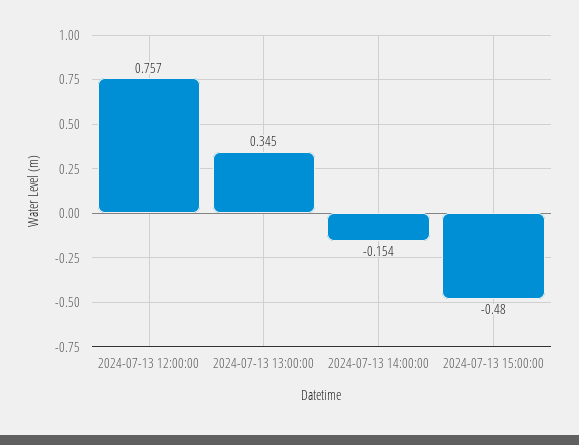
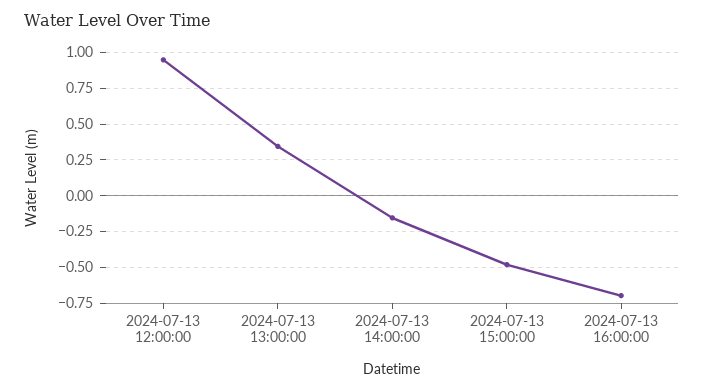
2024-07-13 12:00:00: 0.757 -> 0.95
2024-07-13 16:00:00: none -> -0.7

